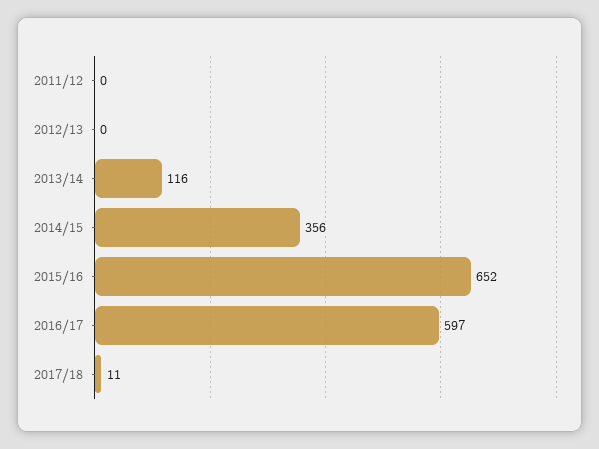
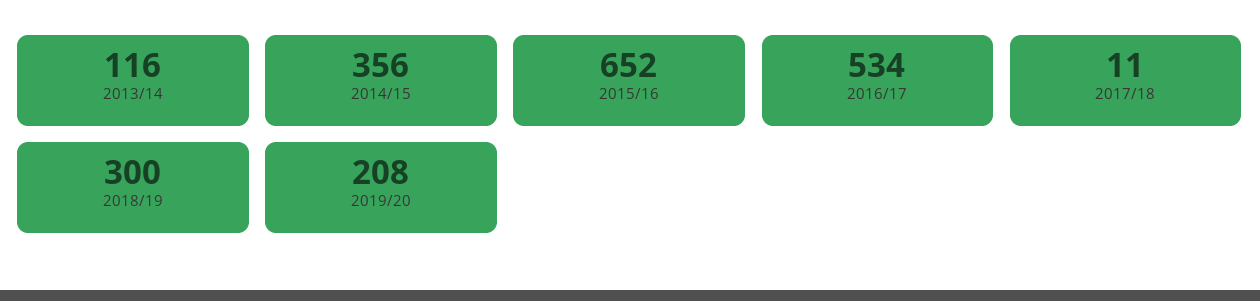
2011/12: 0 -> none
2012/13: 0 -> none
2016/17: 597 -> 534
2018/19: none -> 300
2019/20: none -> 208

